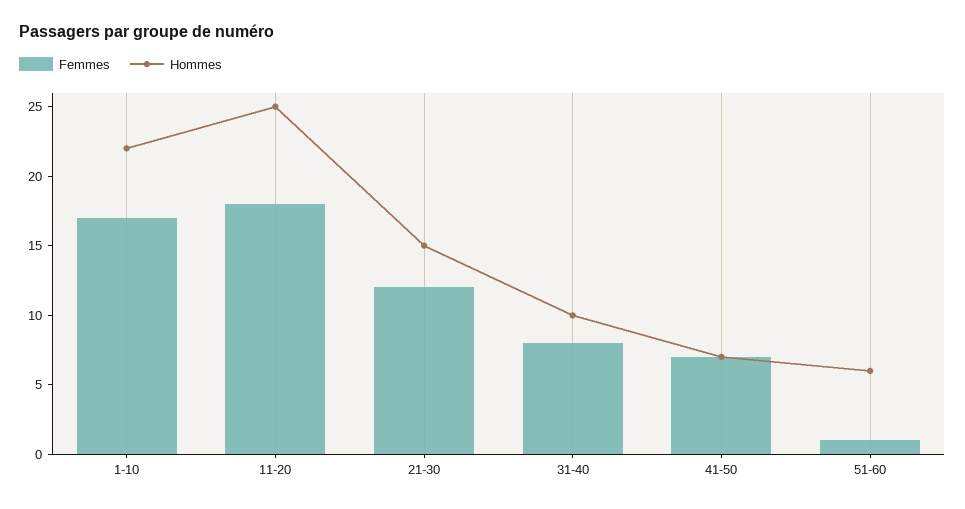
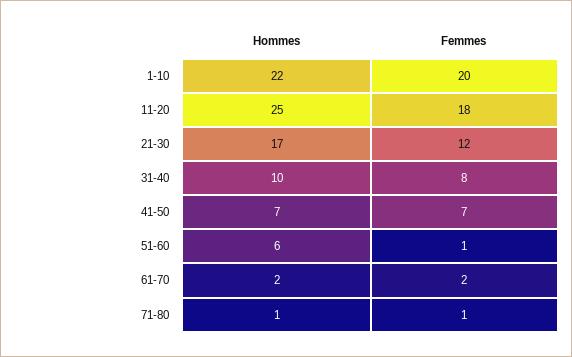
Femmes, 1-10: 17 -> 20
Hommes, 21-30: 15 -> 17
Hommes, 61-70: none -> 2
Femmes, 61-70: none -> 2
Hommes, 71-80: none -> 1
Femmes, 71-80: none -> 1

